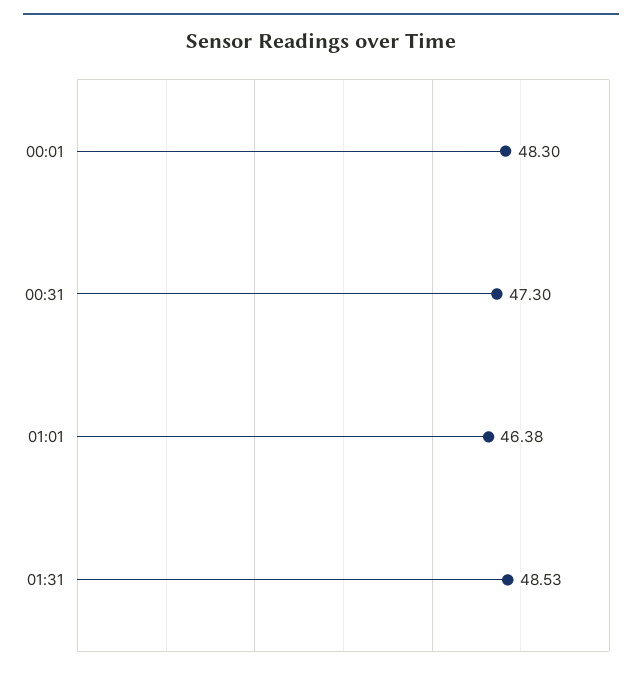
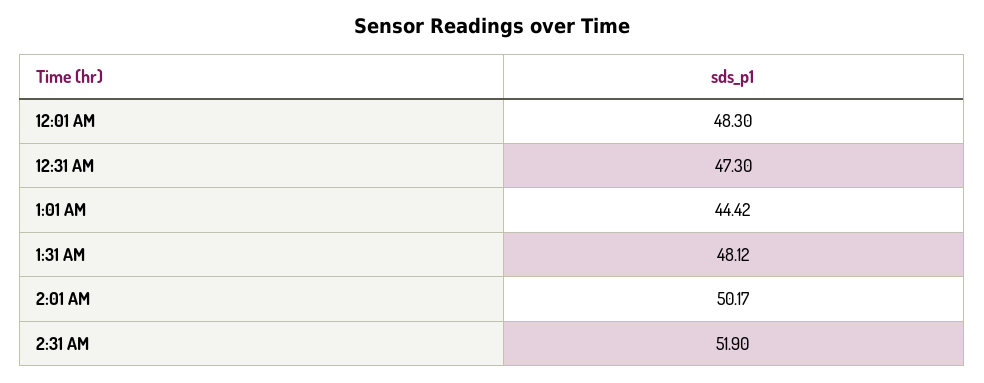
01:01: 46.38 -> 44.42
01:31: 48.53 -> 48.12
2:01 AM: none -> 50.17
2:31 AM: none -> 51.9

